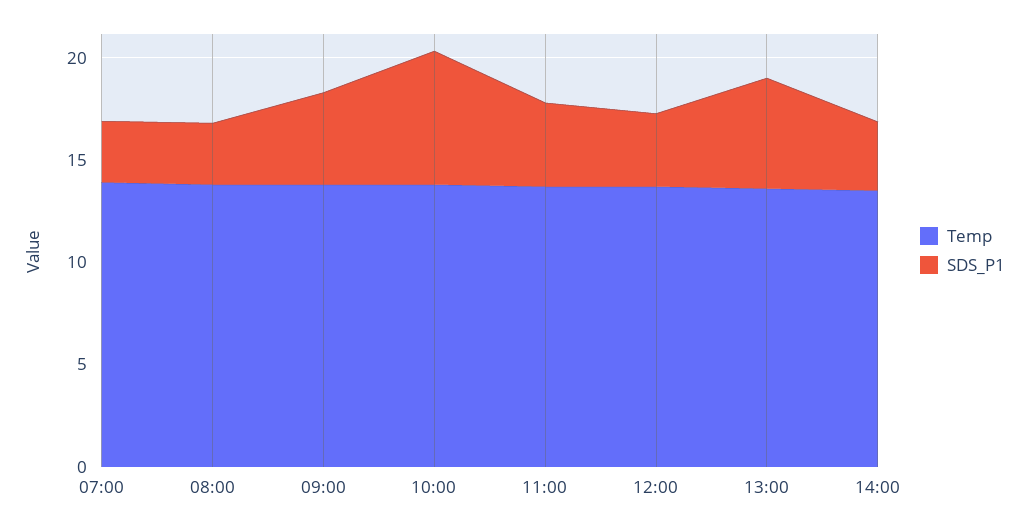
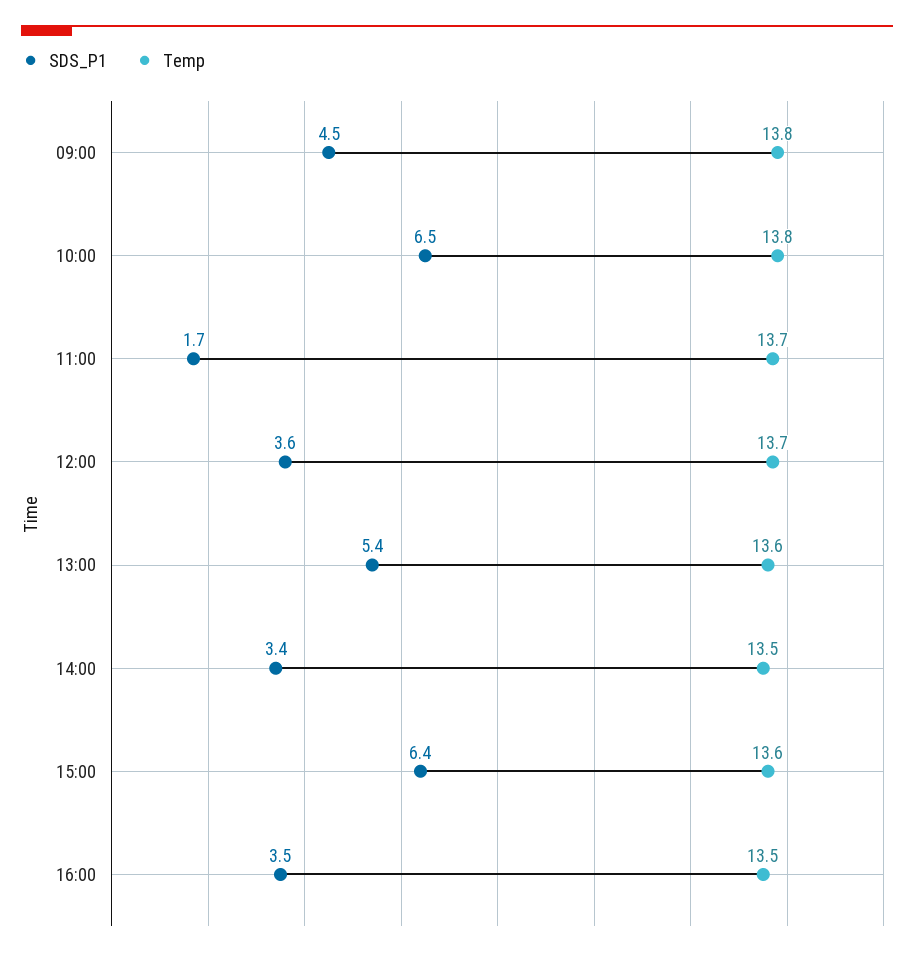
Temp, 07:00: 14 -> none
SDS_P1, 07:00: 3 -> none
Temp, 08:00: 14 -> none
SDS_P1, 08:00: 3 -> none
SDS_P1, 11:00: 4 -> 1.7
SDS_P1, 15:00: none -> 6.4
Temp, 15:00: none -> 13.6
SDS_P1, 16:00: none -> 3.5
Temp, 16:00: none -> 13.5

